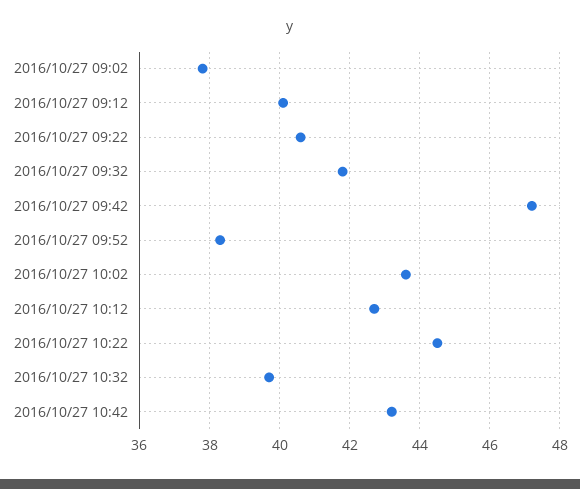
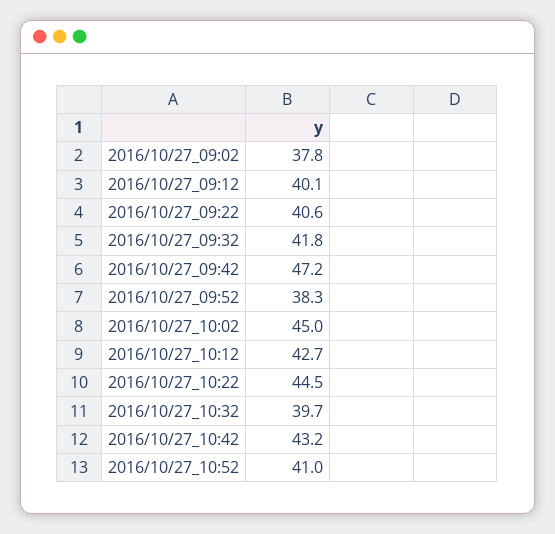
2016/10/27 10:02: 43.5 -> 45
2016/10/27_10:52: none -> 41

